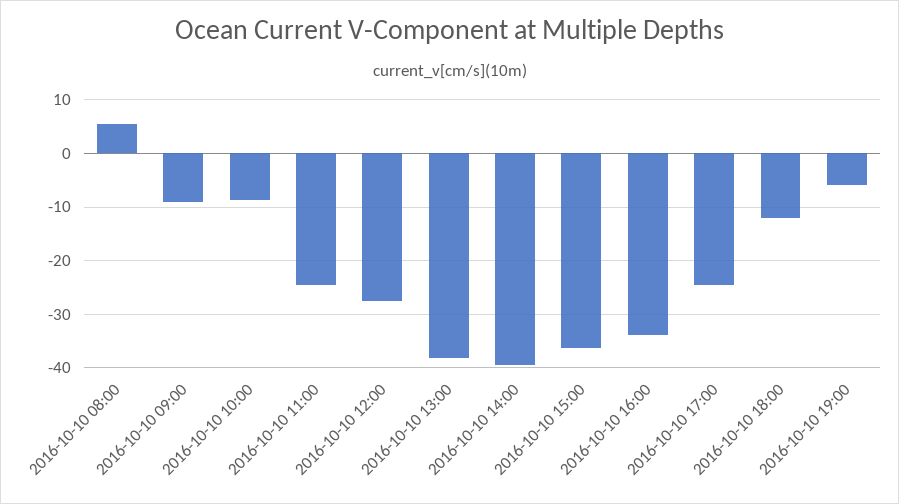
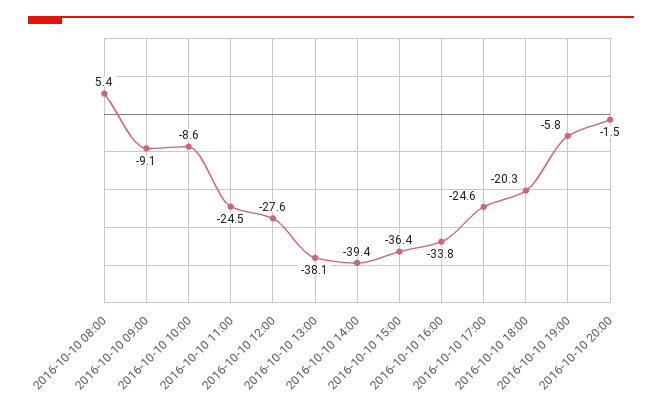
2016-10-10 18:00: -12 -> -20.3
2016-10-10 20:00: none -> -1.5

